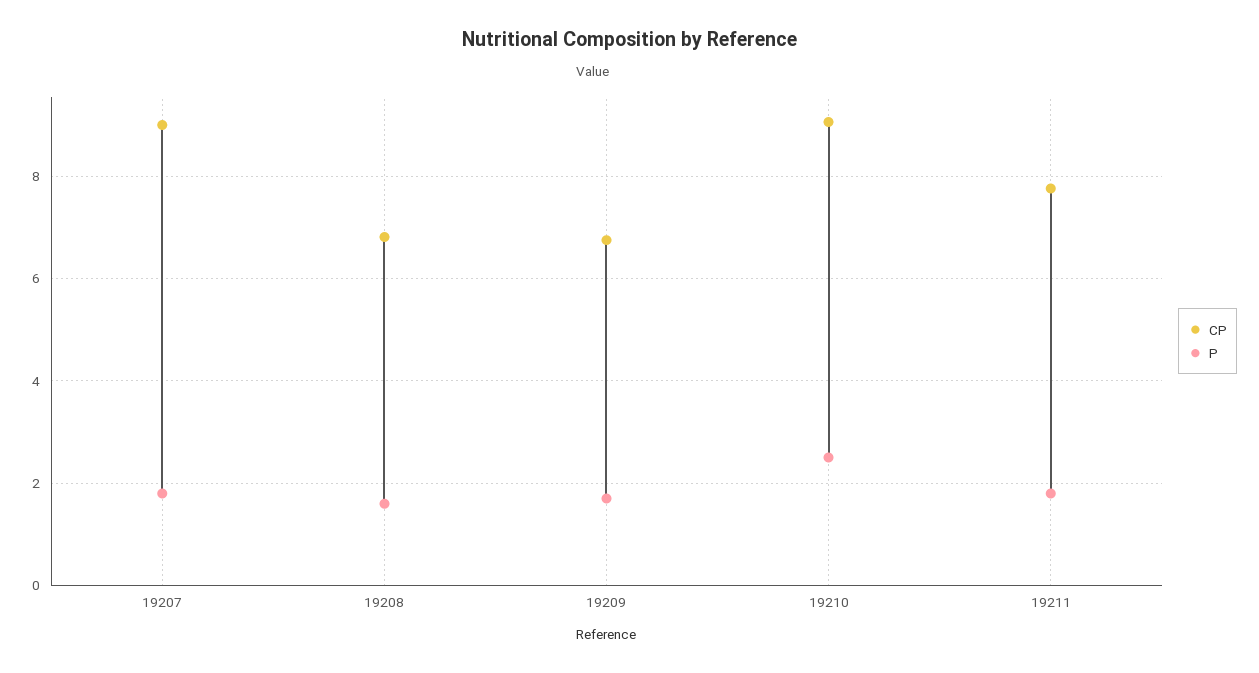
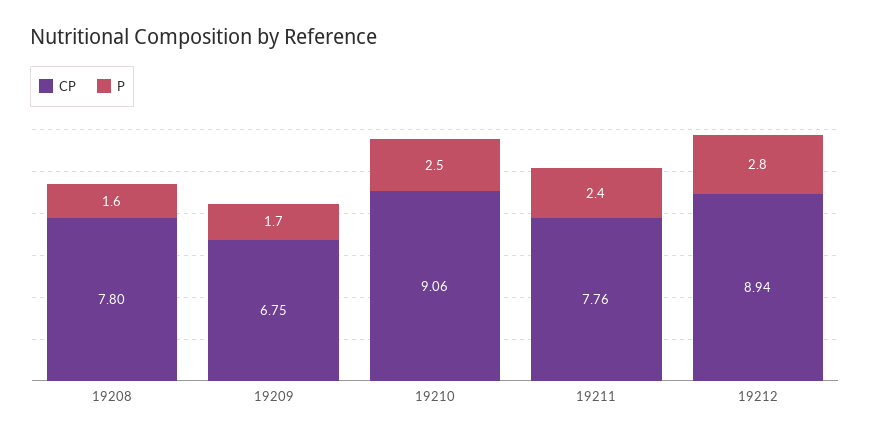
CP, 19207: 9 -> none
P, 19207: 1.8 -> none
CP, 19208: 6.8 -> 7.8
P, 19211: 1.8 -> 2.4
CP, 19212: none -> 8.94
P, 19212: none -> 2.8

